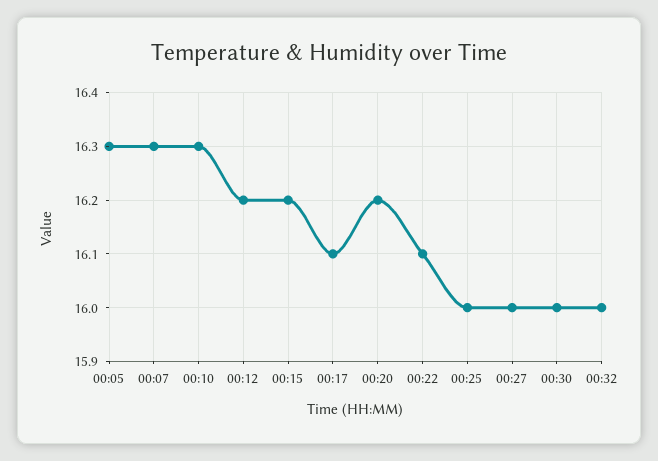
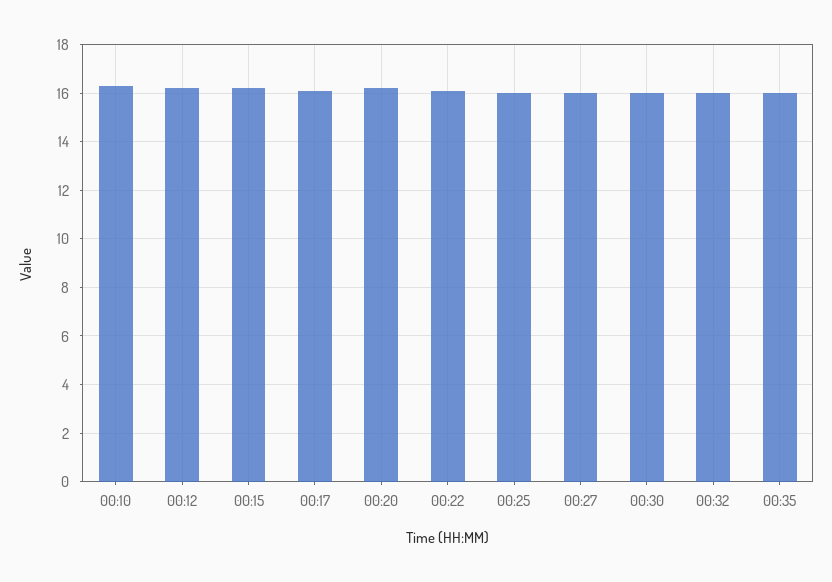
00:05: 16.3 -> none
00:07: 16.3 -> none
00:35: none -> 16

